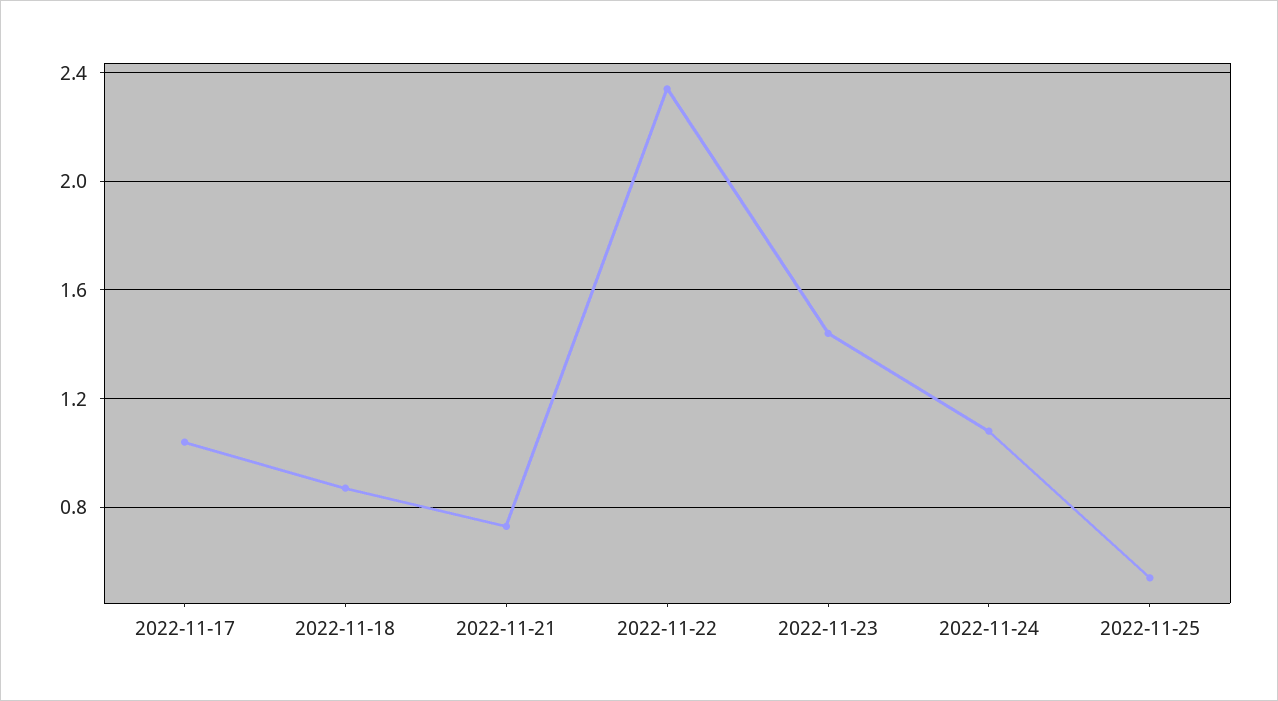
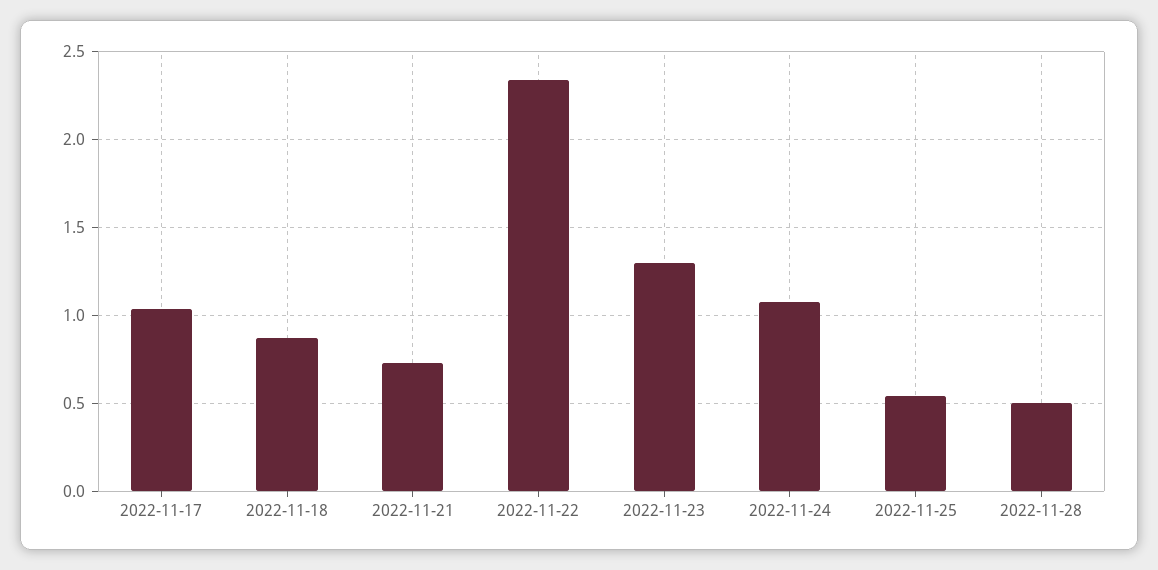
2022-11-23: 1.45 -> 1.3
2022-11-28: none -> 0.5

